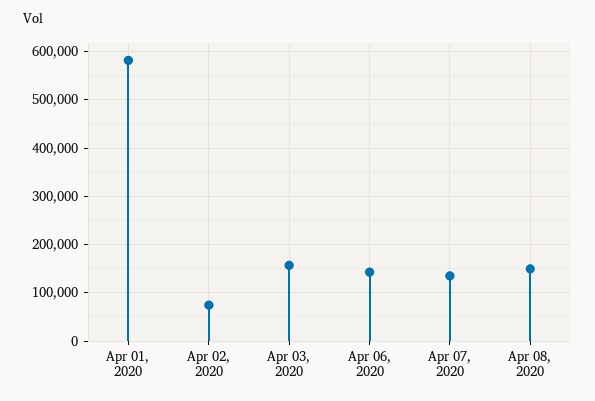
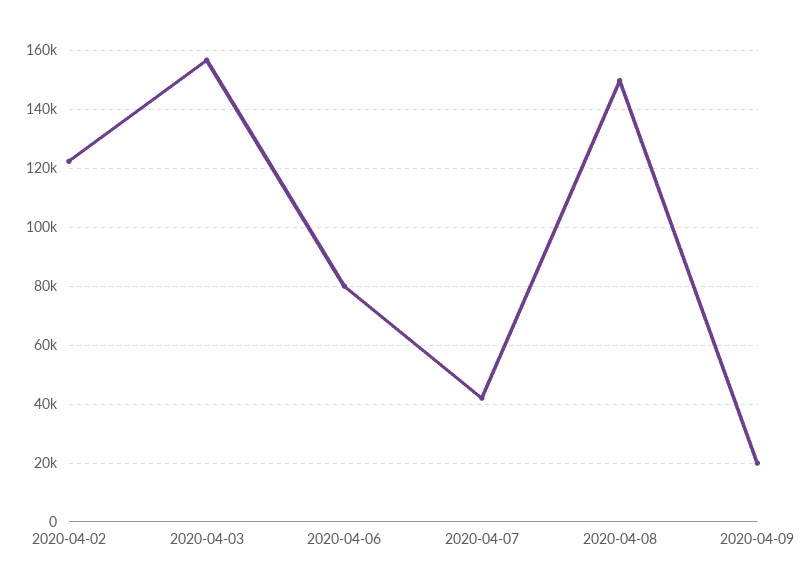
Apr 01, 2020: 580000 -> none
Apr 02, 2020: 80000 -> 122500
Apr 06, 2020: 140000 -> 80000
Apr 07, 2020: 140000 -> 42500
2020-04-09: none -> 20000

